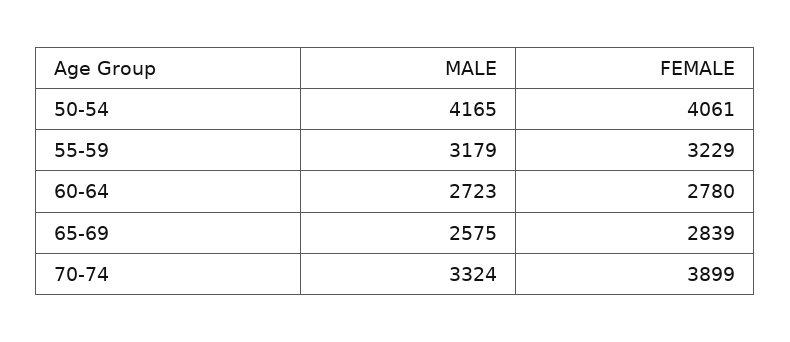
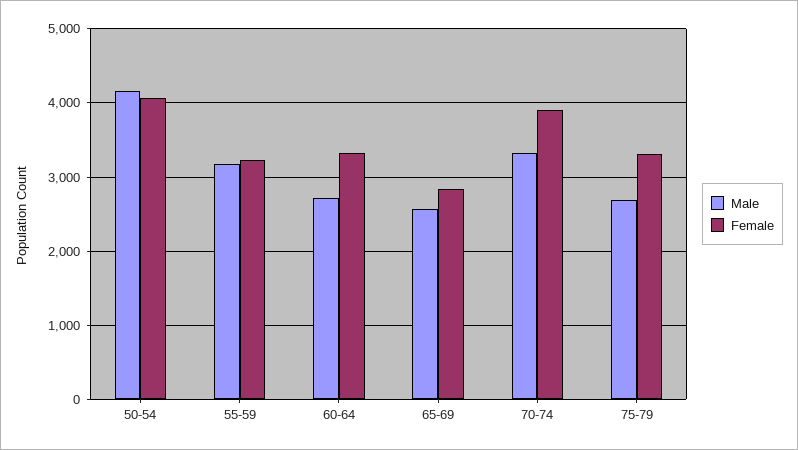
FEMALE, 60-64: 2780 -> 3300
MALE, 75-79: none -> 2700
FEMALE, 75-79: none -> 3300

